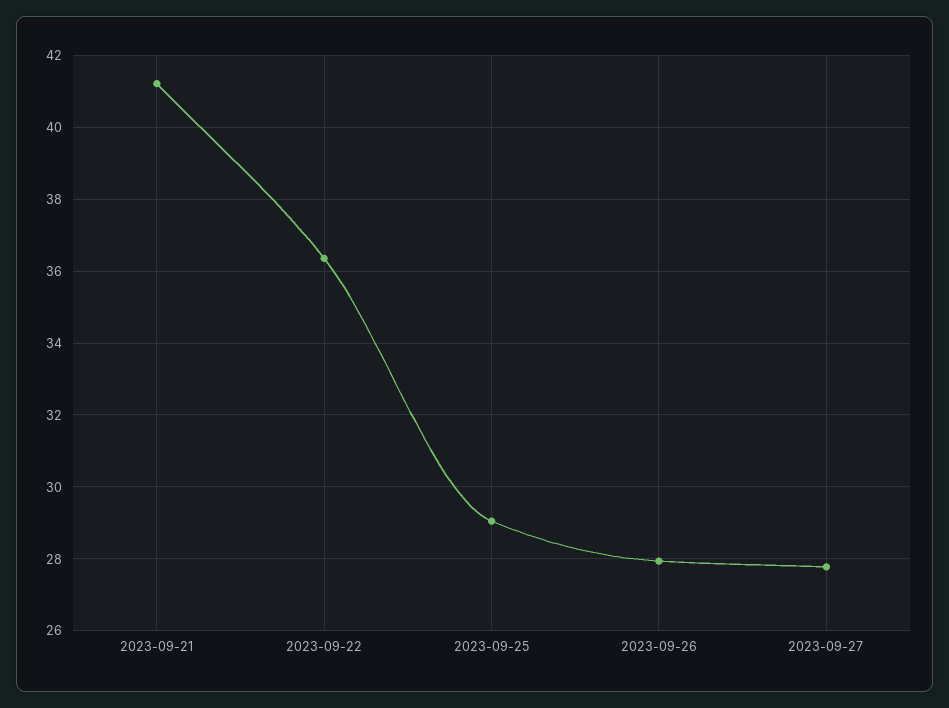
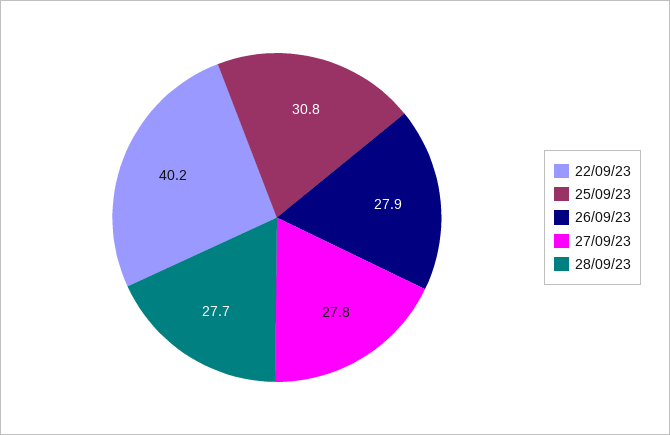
2023-09-21: 41.2 -> none
2023-09-22: 36.4 -> 40.2
2023-09-25: 29 -> 30.8
28/09/23: none -> 27.7

